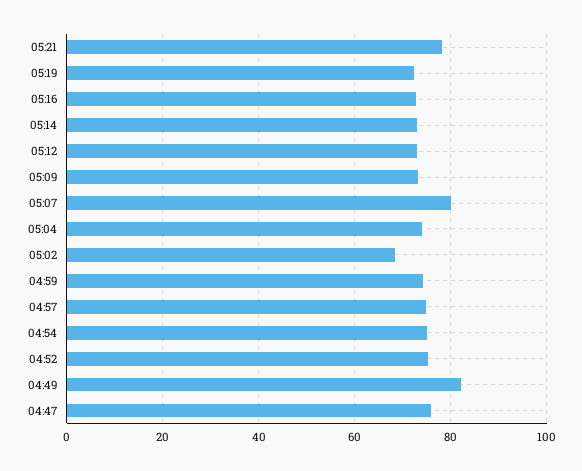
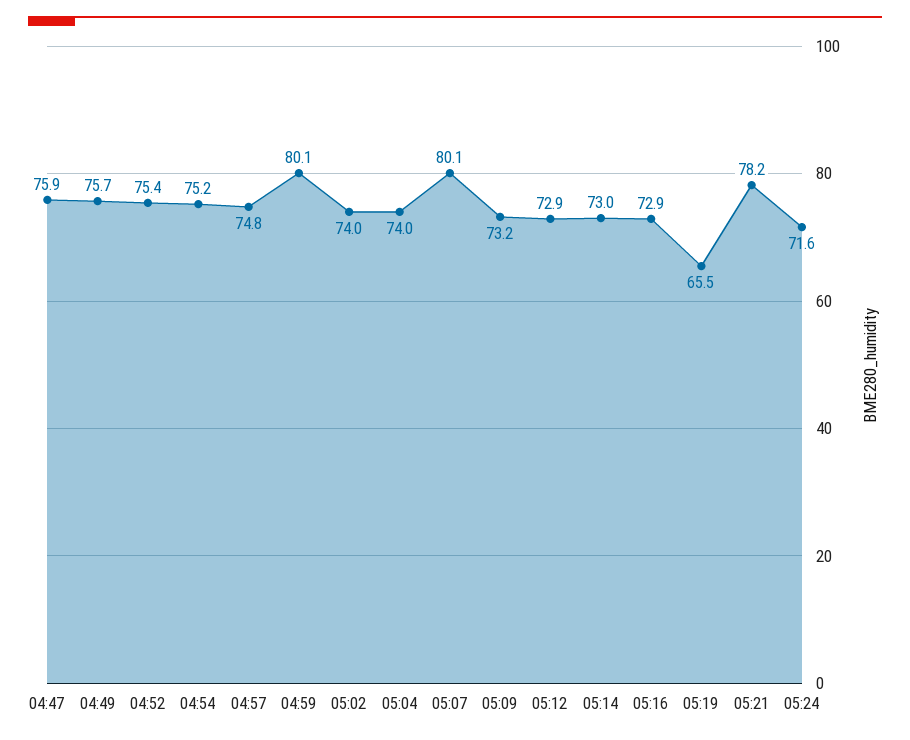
05:19: 72 -> 65.5
05:02: 68 -> 74
04:59: 74 -> 80.1
04:49: 82 -> 75.7
05:24: none -> 71.6

